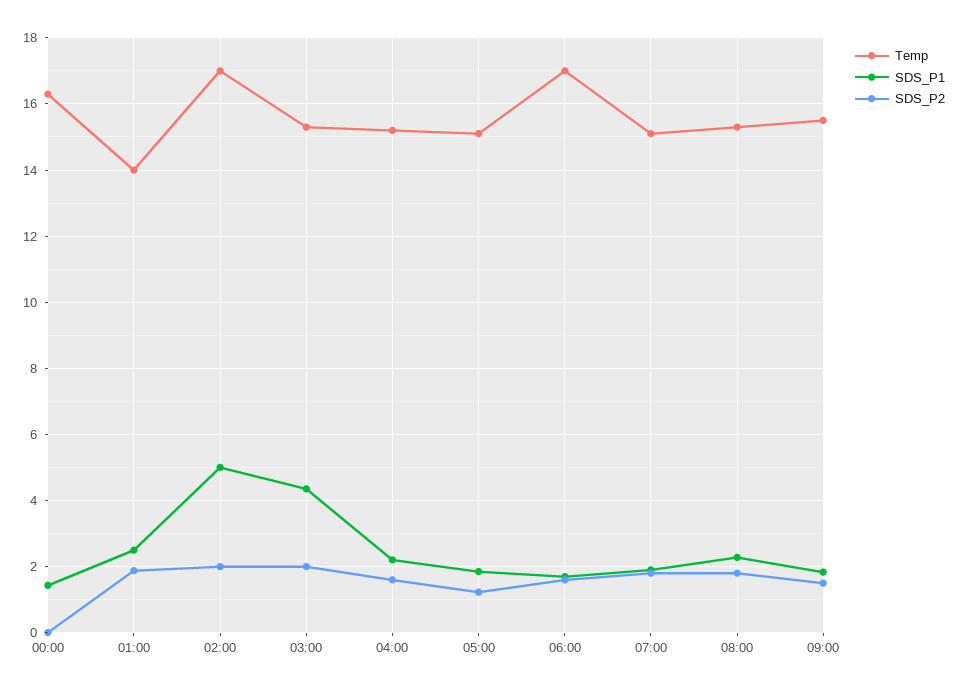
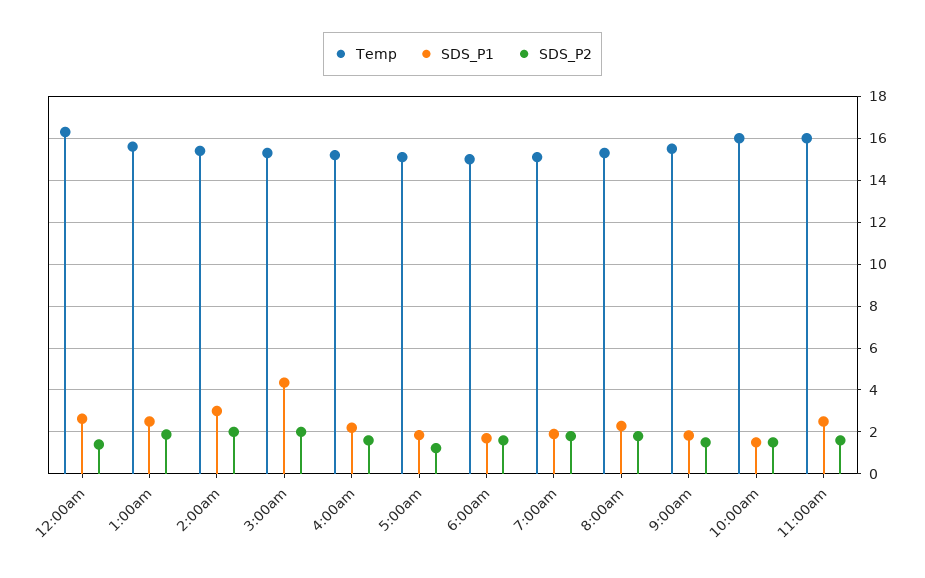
SDS_P1, 00:00: 1.4 -> 2.5
SDS_P2, 00:00: 0 -> 1.5
Temp, 01:00: 14 -> 15.5
Temp, 02:00: 17 -> 15.5
SDS_P1, 02:00: 5 -> 3
Temp, 06:00: 17 -> 15
Temp, 10:00am: none -> 16
SDS_P1, 10:00am: none -> 1.5
SDS_P2, 10:00am: none -> 1.5
Temp, 11:00am: none -> 16
SDS_P1, 11:00am: none -> 2.5
SDS_P2, 11:00am: none -> 1.5

